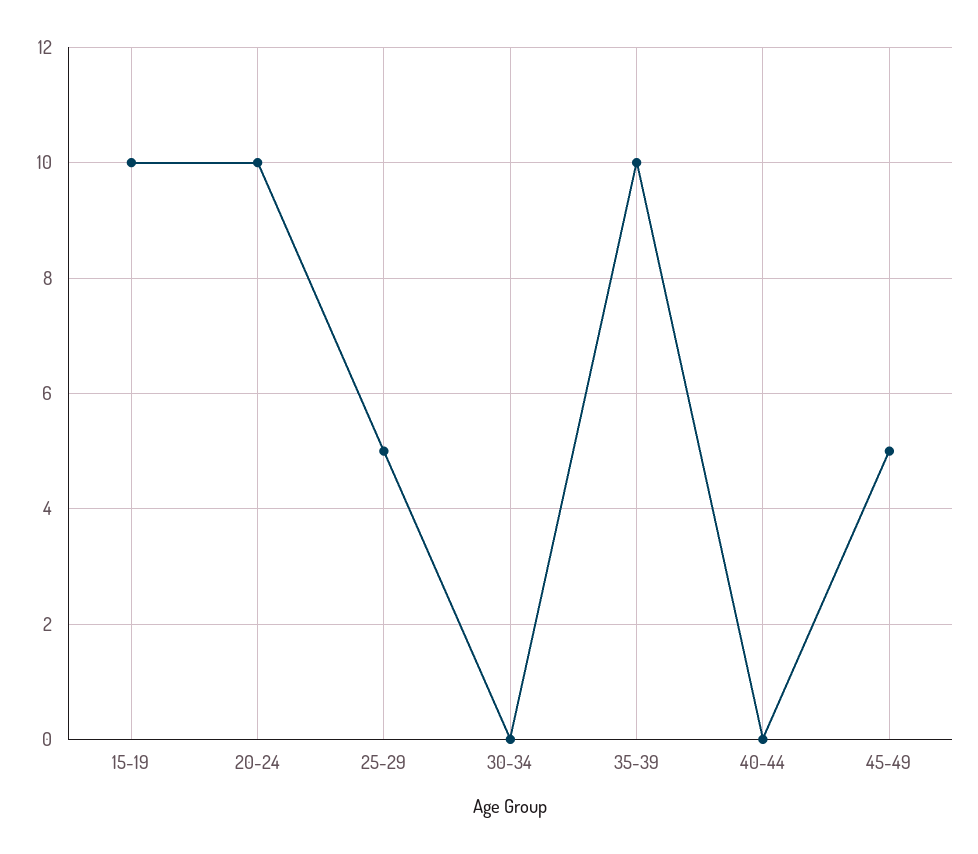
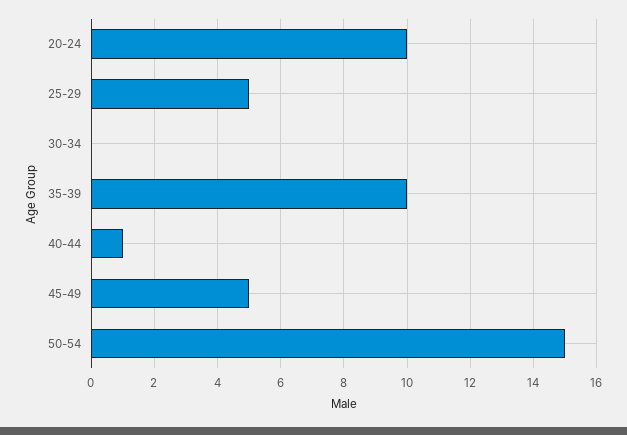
15-19: 10 -> none
40-44: 0 -> 1
50-54: none -> 15

